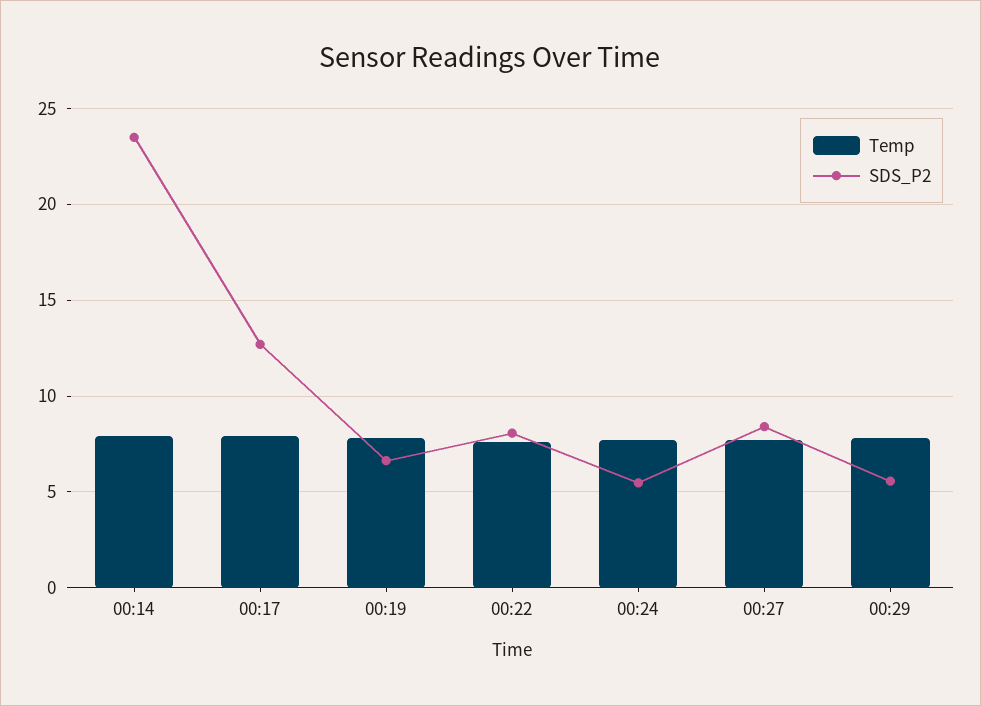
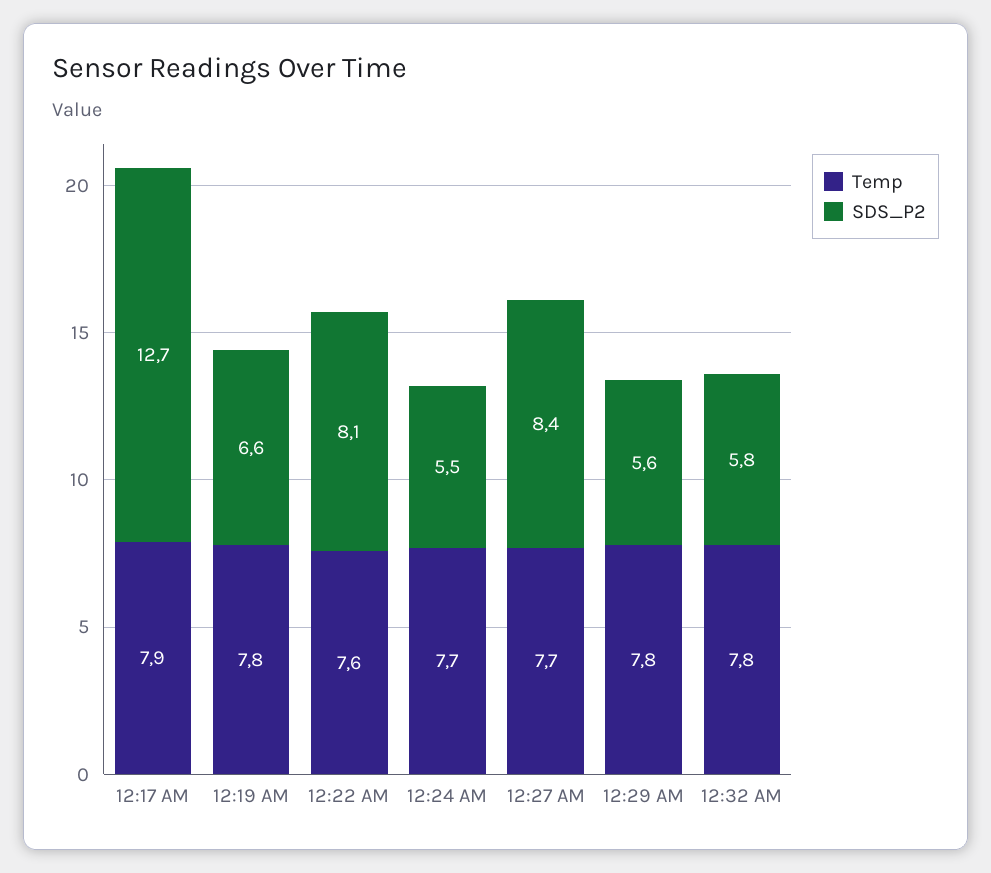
Temp, 00:14: 8 -> none
SDS_P2, 00:14: 23.5 -> none
Temp, 12:32 AM: none -> 7.8
SDS_P2, 12:32 AM: none -> 5.8

